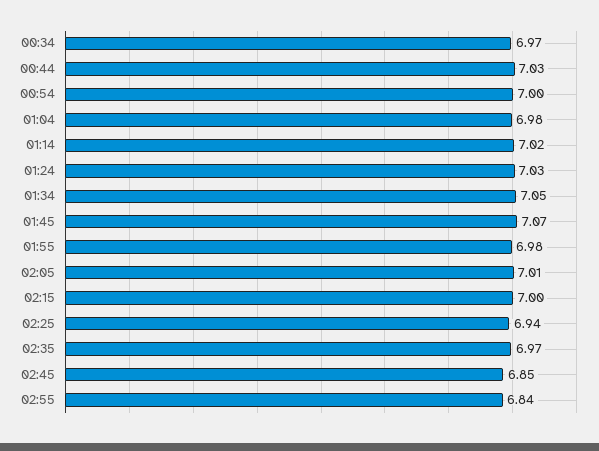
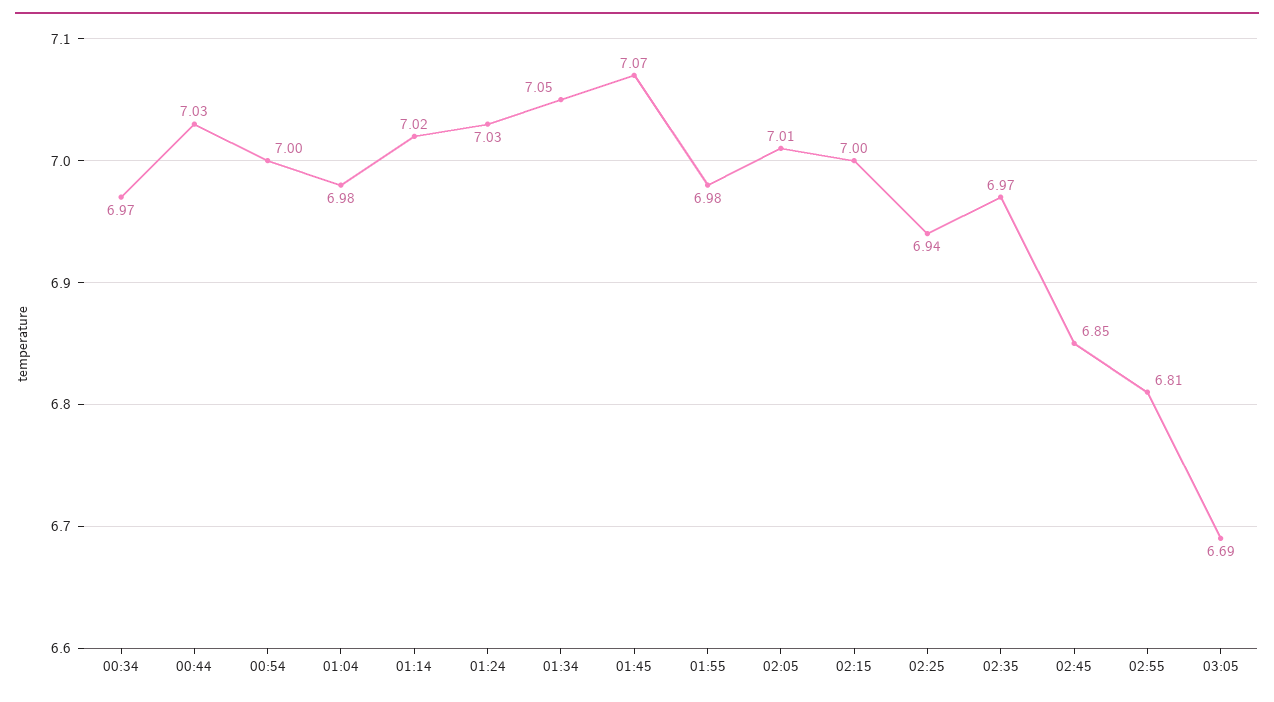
02:55: 6.84 -> 6.81
03:05: none -> 6.69

